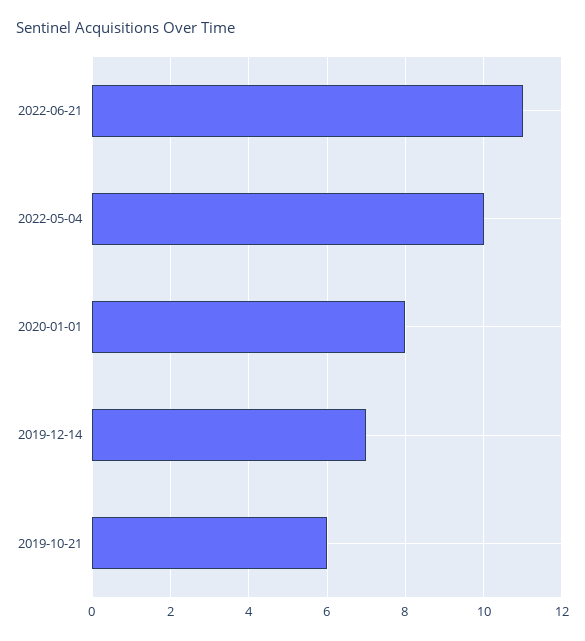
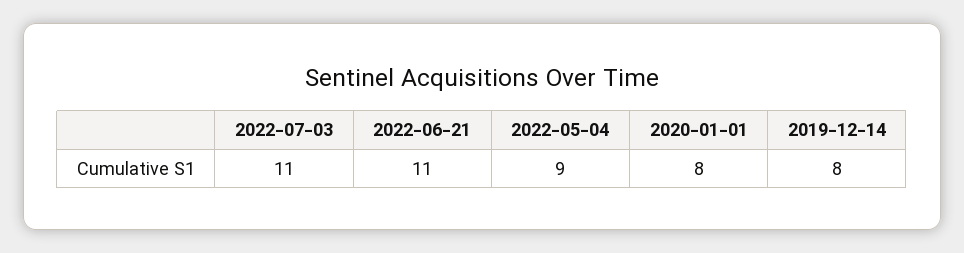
2022-05-04: 10 -> 9
2019-12-14: 7 -> 8
2019-10-21: 6 -> none
2022-07-03: none -> 11

